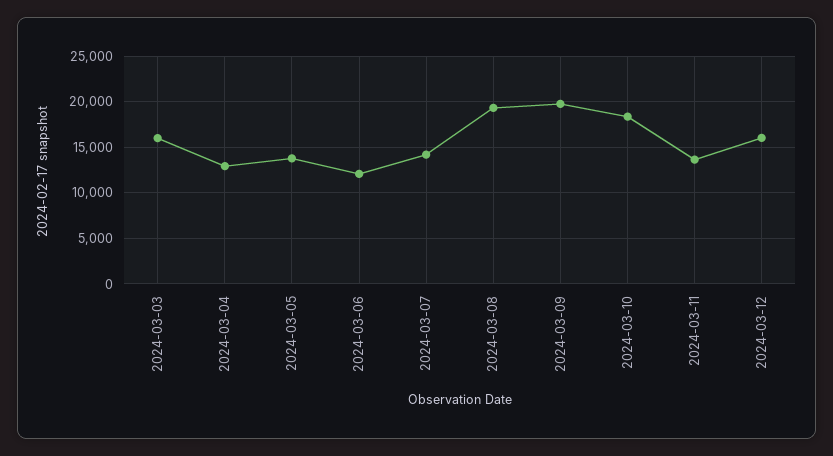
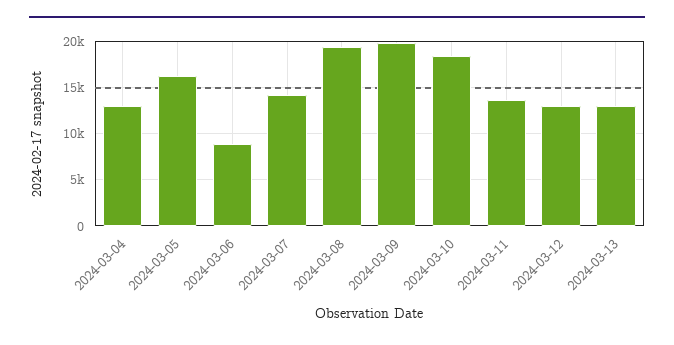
2024-03-03: 16000 -> none
2024-03-05: 14000 -> 16000
2024-03-06: 12000 -> 9000
2024-03-12: 16000 -> 13000
2024-03-13: none -> 13000

